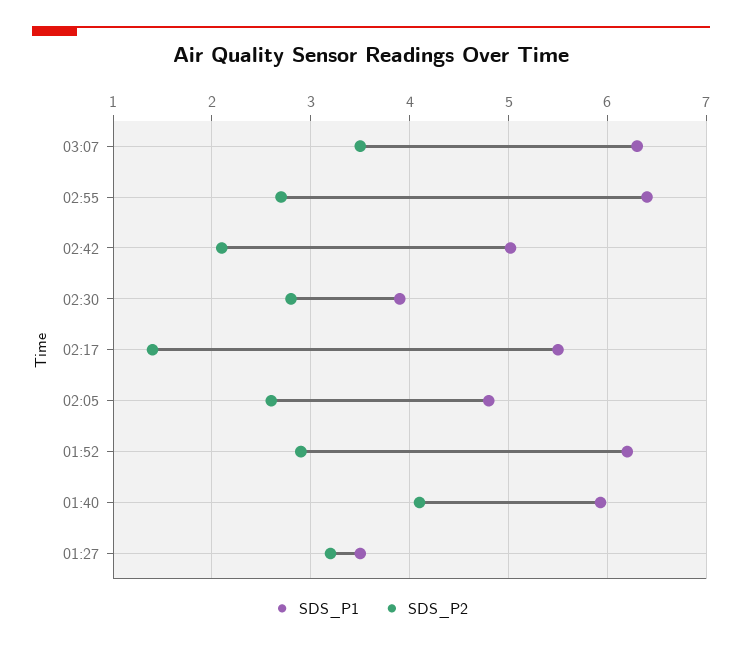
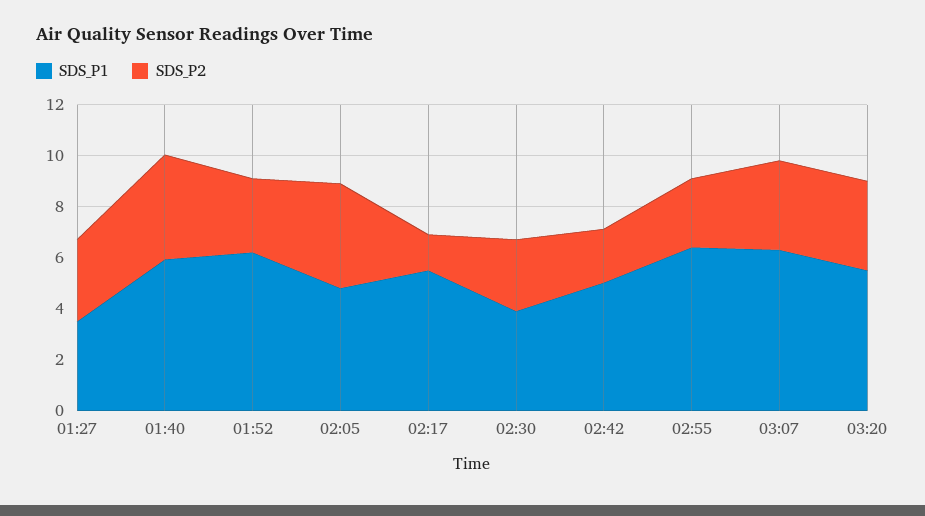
SDS_P2, 02:05: 2.6 -> 4
SDS_P1, 03:20: none -> 5.5
SDS_P2, 03:20: none -> 3.5

